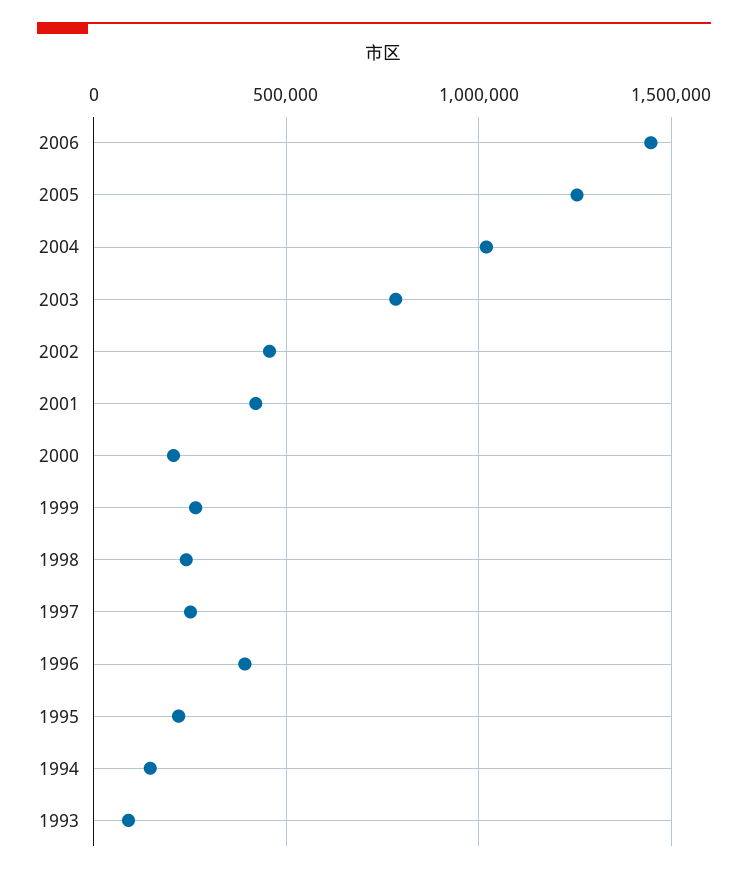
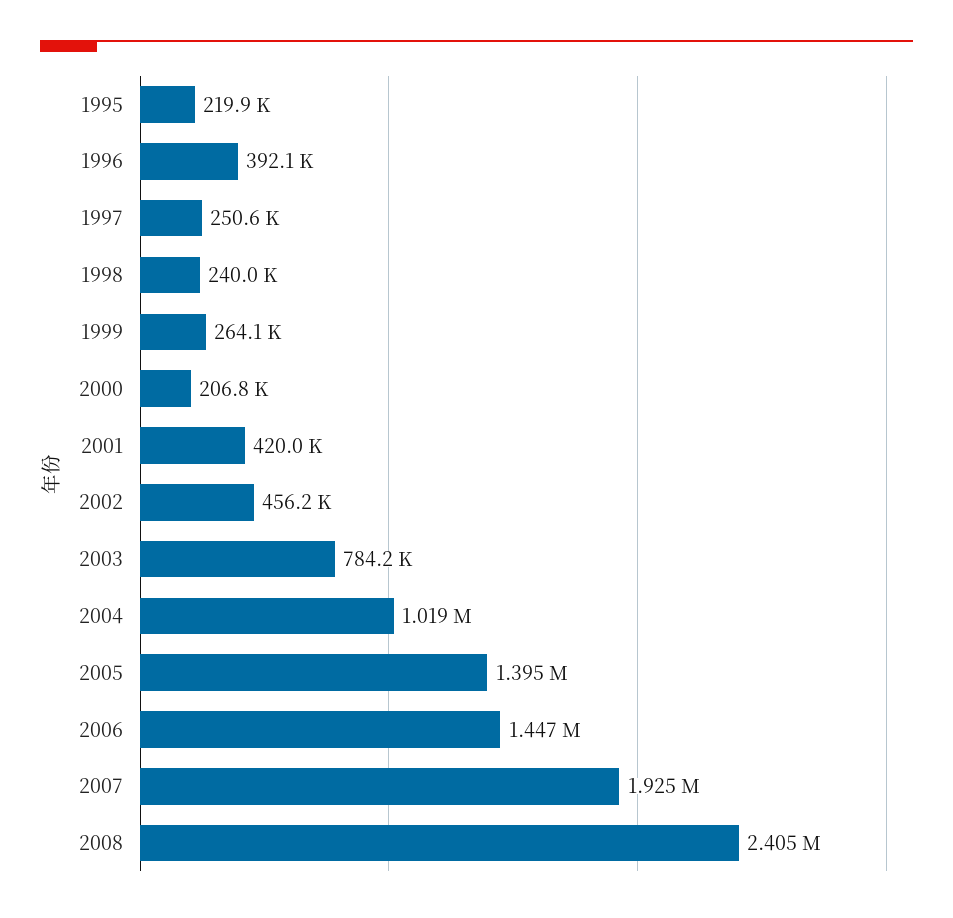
2005: 1250000 -> 1395000
1994: 150000 -> none
1993: 100000 -> none
2007: none -> 1925000
2008: none -> 2405000

